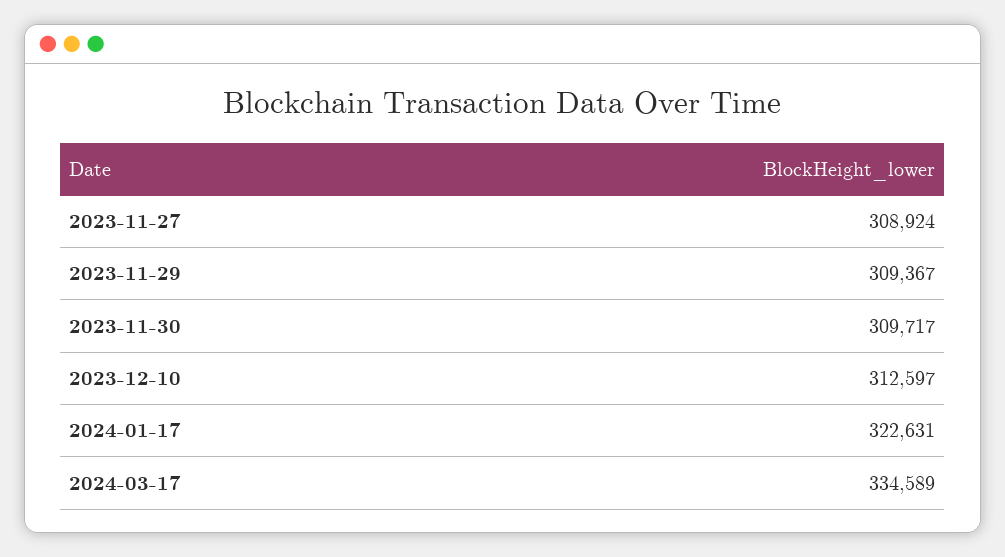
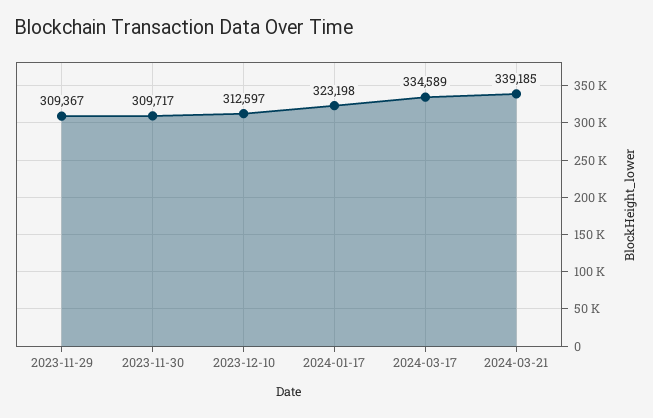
2023-11-27: 308924 -> none
2024-01-17: 322631 -> 323198
2024-03-21: none -> 339185

